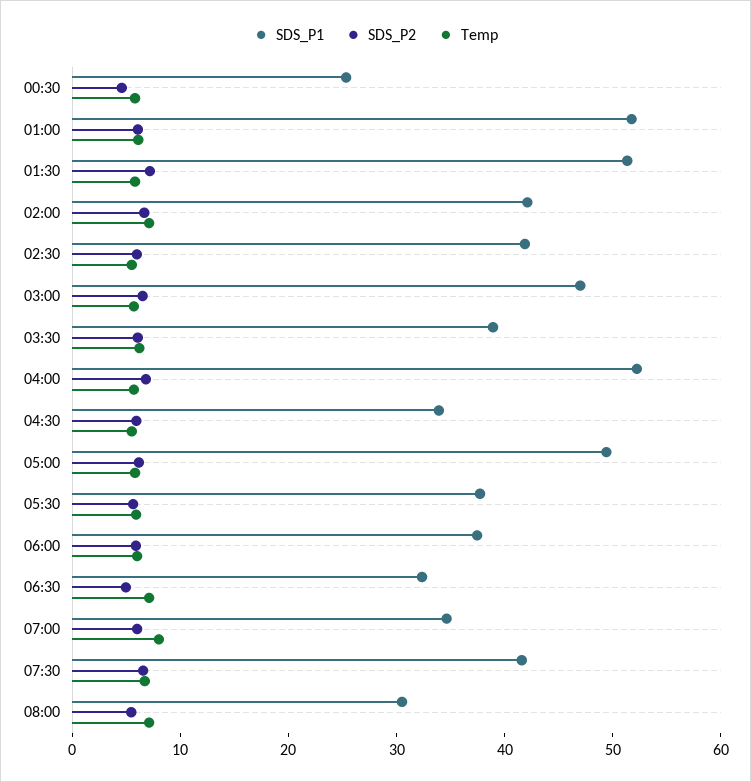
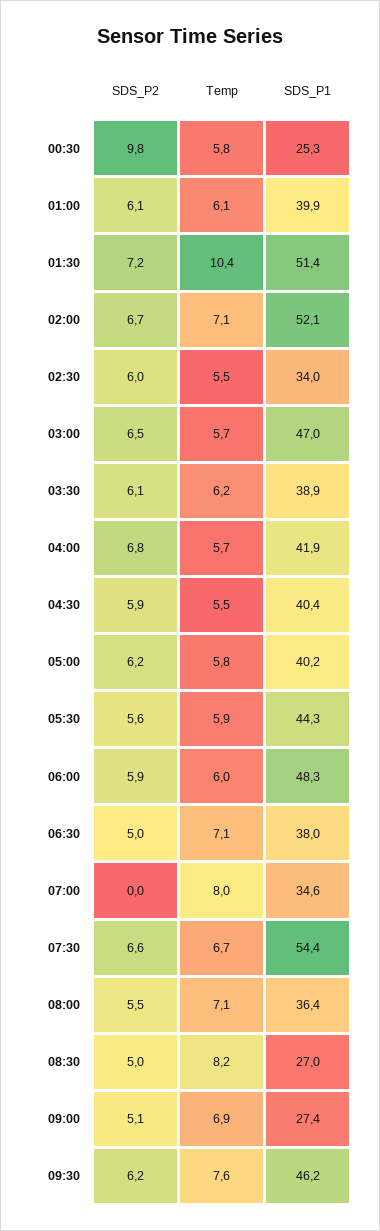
SDS_P2, 00:30: 4 -> 9.8
SDS_P1, 01:00: 52 -> 39.9
Temp, 01:30: 6 -> 10.4
SDS_P1, 02:00: 42 -> 52.1
SDS_P1, 02:30: 42 -> 34
SDS_P1, 04:00: 52 -> 41.9
SDS_P1, 04:30: 34 -> 40.4
SDS_P1, 05:00: 50 -> 40.2
SDS_P1, 05:30: 38 -> 44.3
SDS_P1, 06:00: 38 -> 48.3
SDS_P1, 06:30: 32 -> 38
SDS_P2, 07:00: 6 -> 0
SDS_P1, 07:30: 42 -> 54.4
SDS_P1, 08:00: 30 -> 36.4
SDS_P2, 08:30: none -> 5
Temp, 08:30: none -> 8.2
SDS_P1, 08:30: none -> 27
SDS_P2, 09:00: none -> 5.1
Temp, 09:00: none -> 6.9
SDS_P1, 09:00: none -> 27.4
SDS_P2, 09:30: none -> 6.2
Temp, 09:30: none -> 7.6
SDS_P1, 09:30: none -> 46.2

